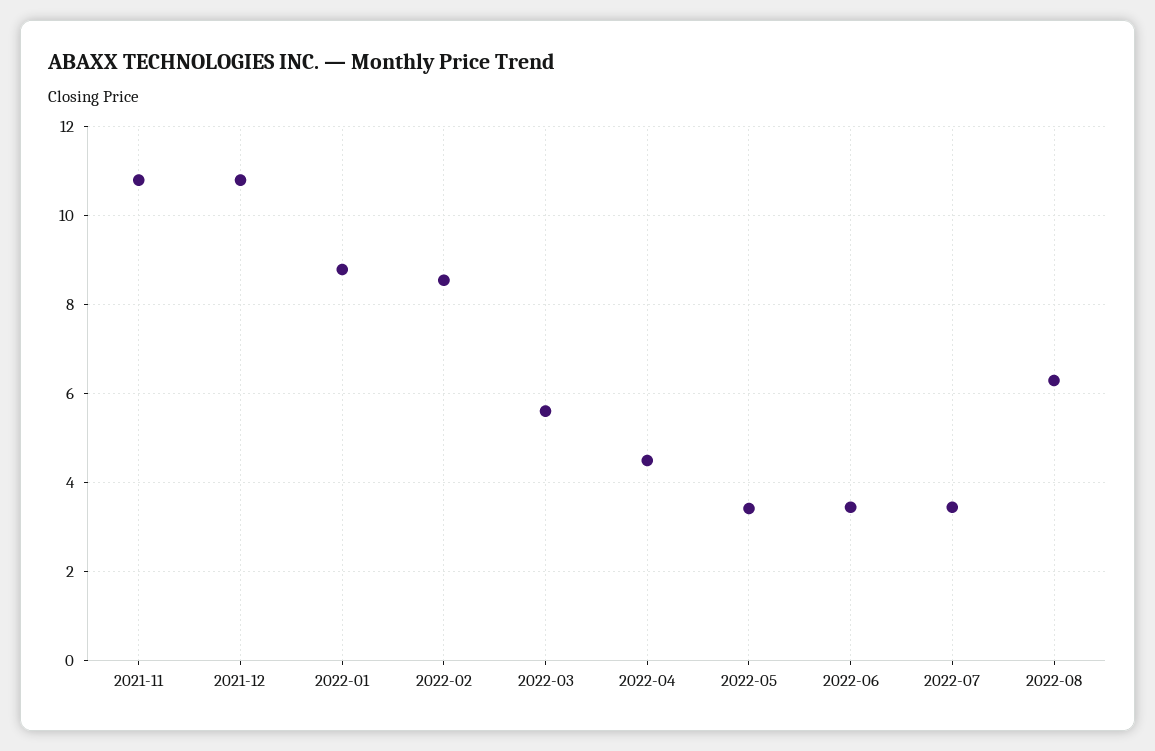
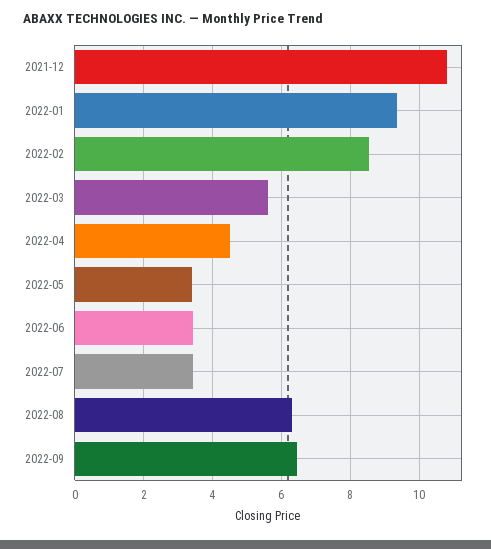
2021-11: 10.8 -> none
2022-01: 8.8 -> 9.4
2022-09: none -> 6.4

